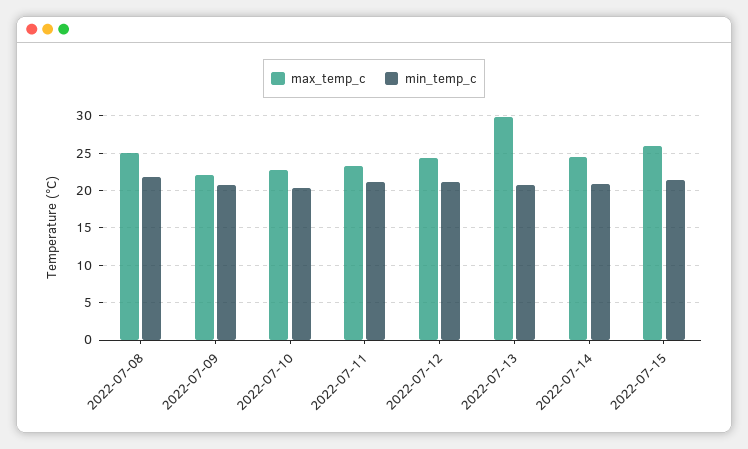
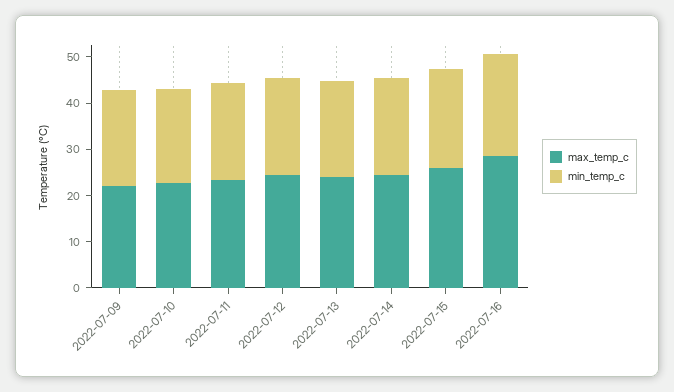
max_temp_c, 2022-07-08: 25 -> none
min_temp_c, 2022-07-08: 22 -> none
max_temp_c, 2022-07-13: 30 -> 24
max_temp_c, 2022-07-16: none -> 28
min_temp_c, 2022-07-16: none -> 22

